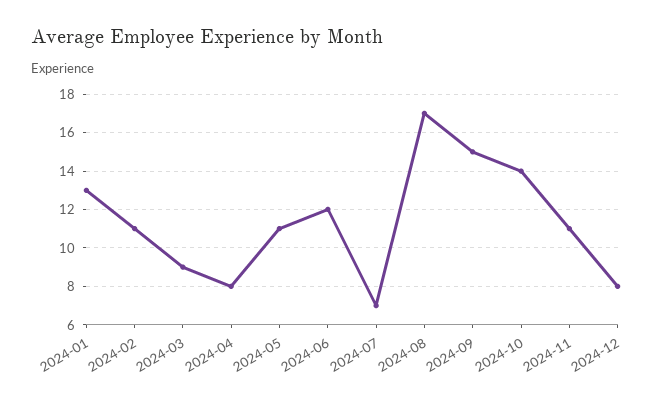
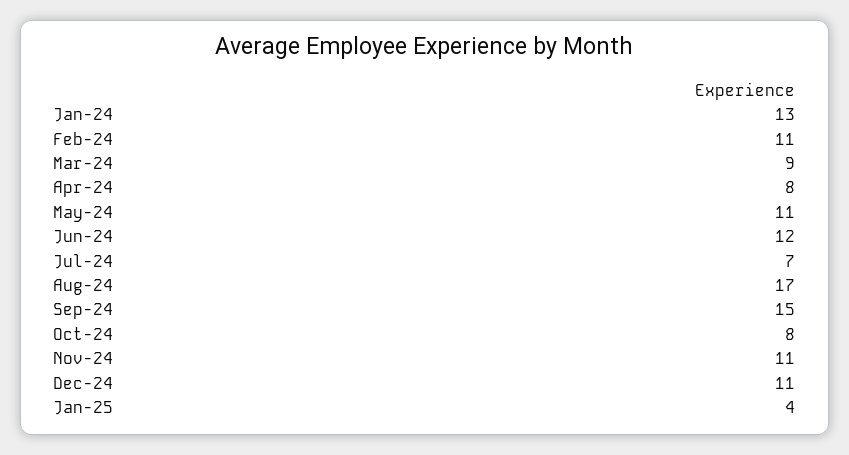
2024-10: 14 -> 8
2024-12: 8 -> 11
Jan-25: none -> 4

